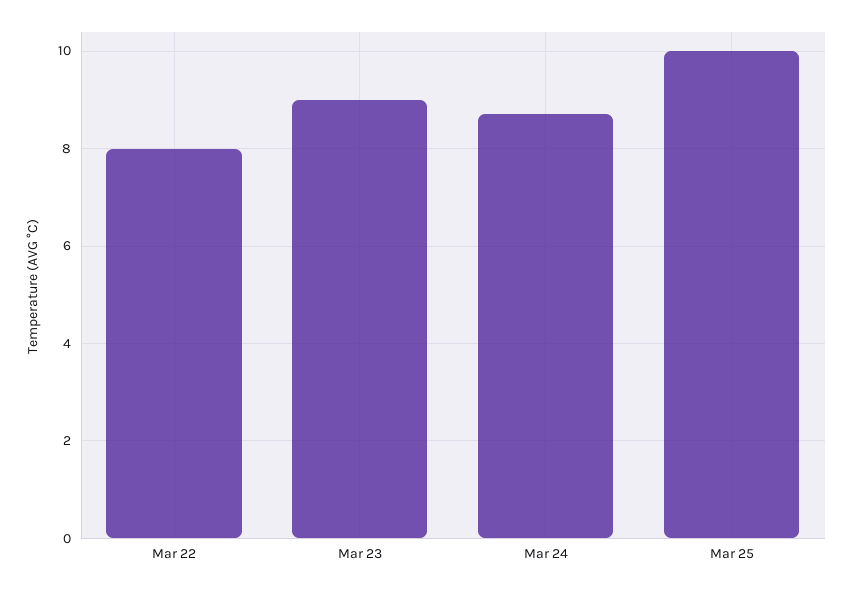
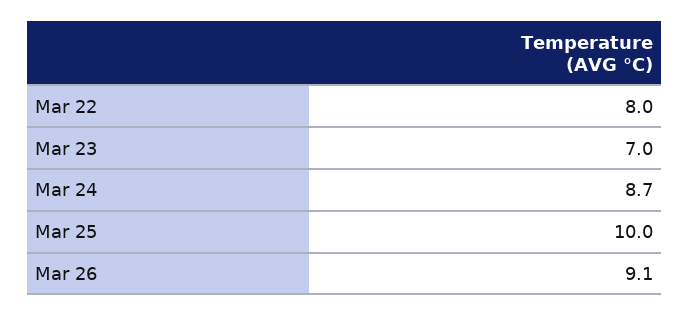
Mar 23: 9 -> 7
Mar 26: none -> 9.1

